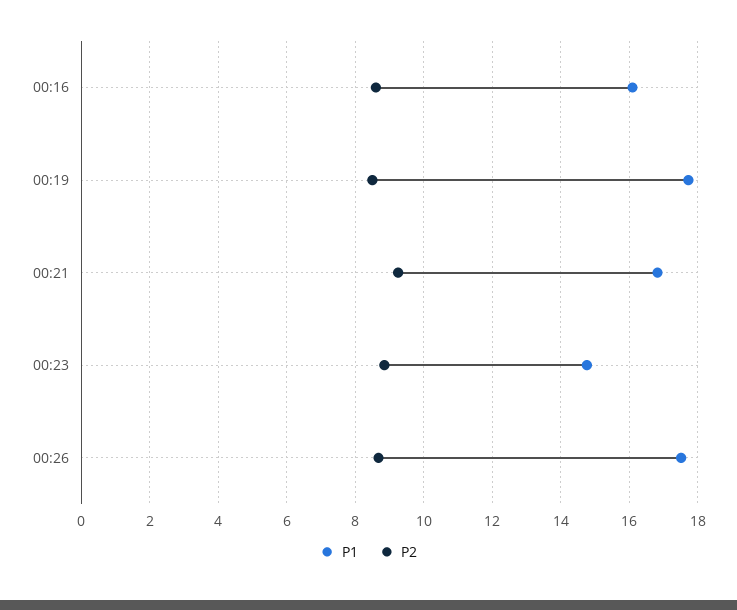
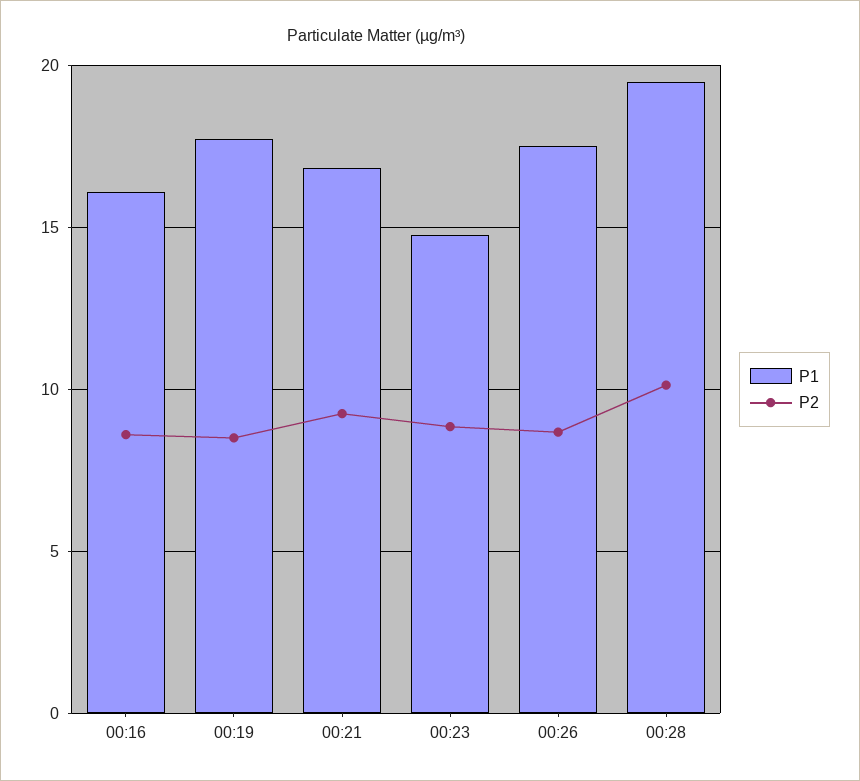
P1, 00:28: none -> 19.5
P2, 00:28: none -> 10

